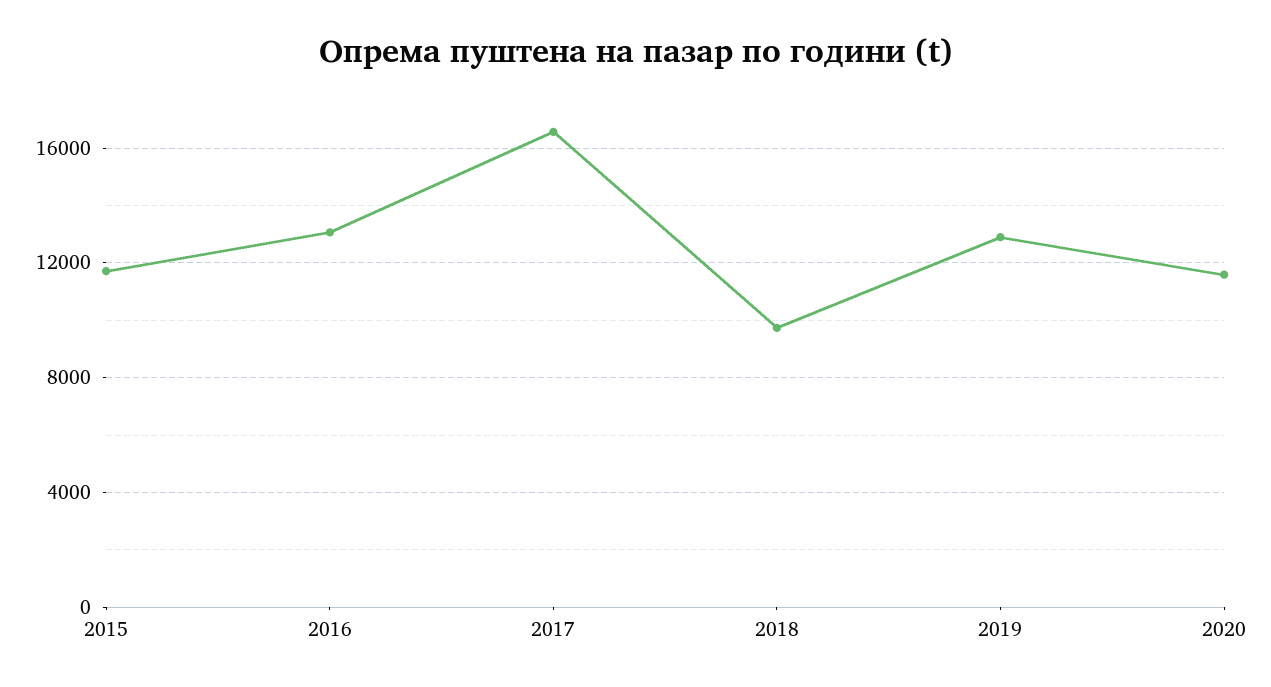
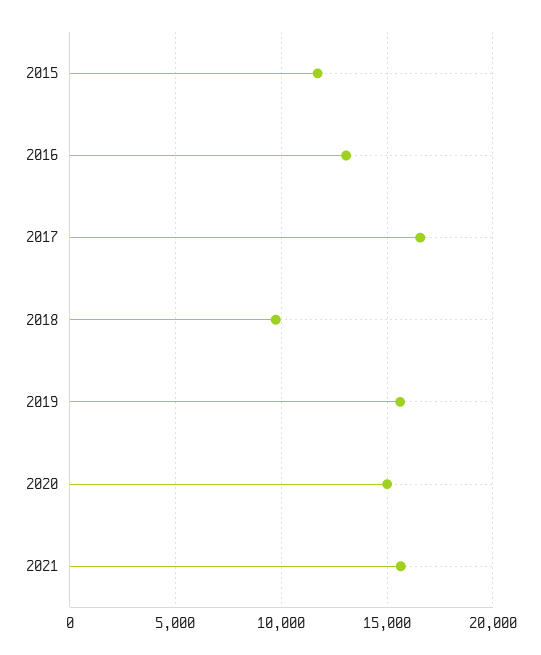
2019: 13000 -> 15500
2020: 11500 -> 15000
2021: none -> 15500

